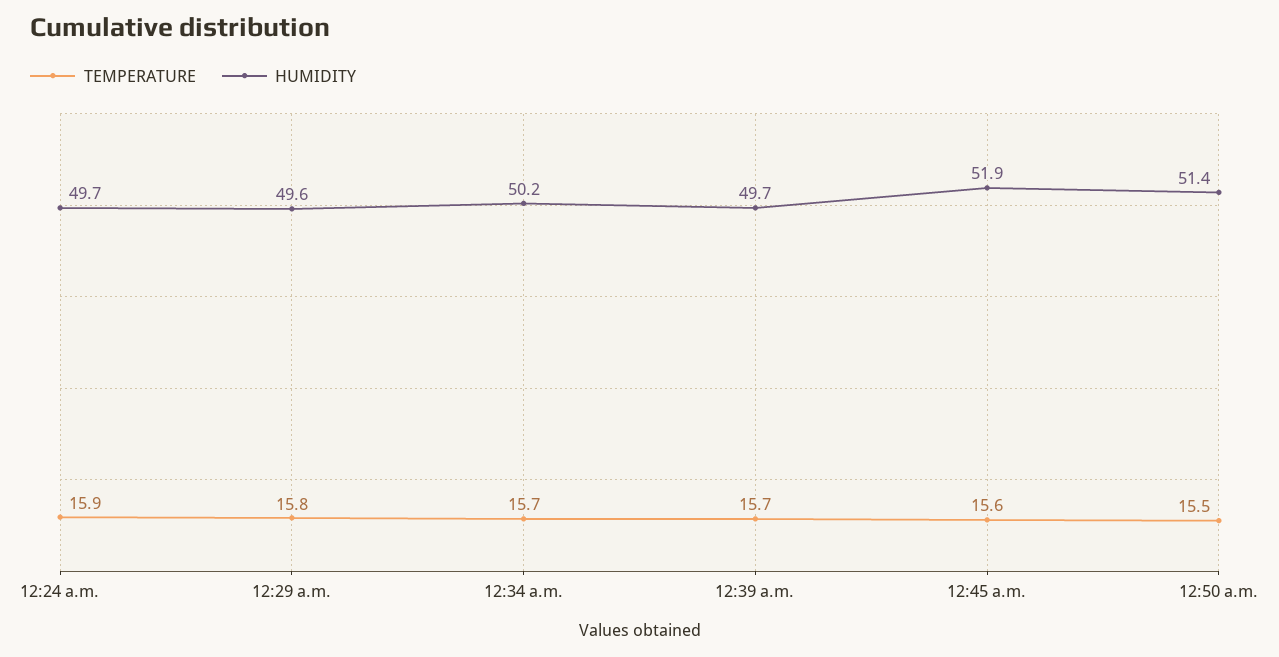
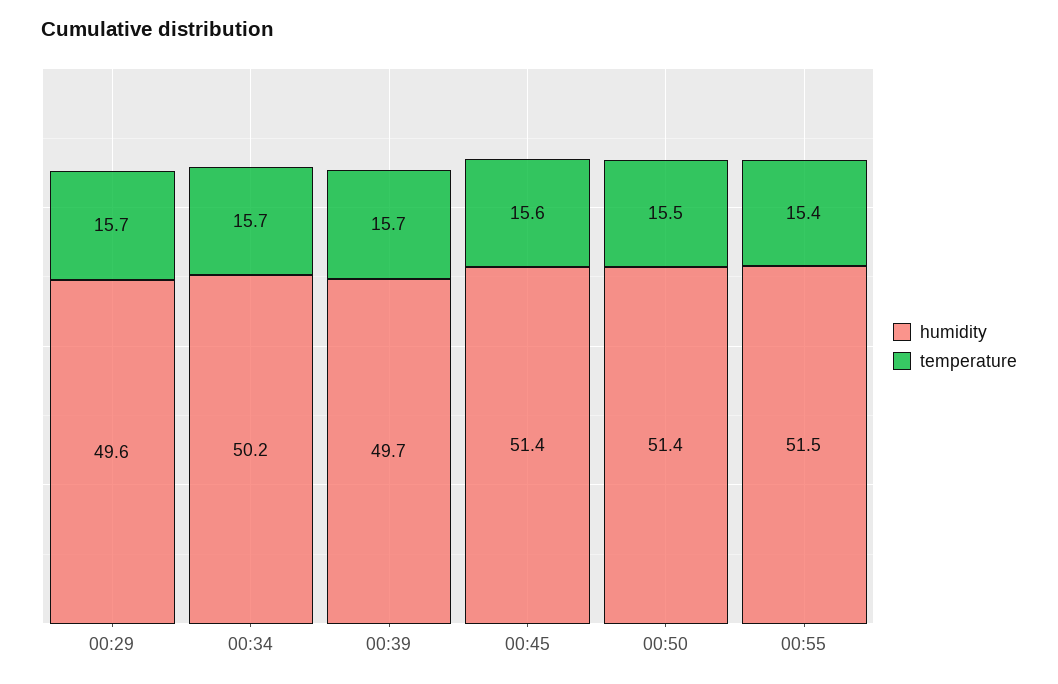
TEMPERATURE, 12:24 a.m.: 15.9 -> none
HUMIDITY, 12:24 a.m.: 49.7 -> none
TEMPERATURE, 12:29 a.m.: 15.8 -> 15.7
HUMIDITY, 12:45 a.m.: 51.9 -> 51.4
HUMIDITY, 00:55: none -> 51.5
TEMPERATURE, 00:55: none -> 15.4

